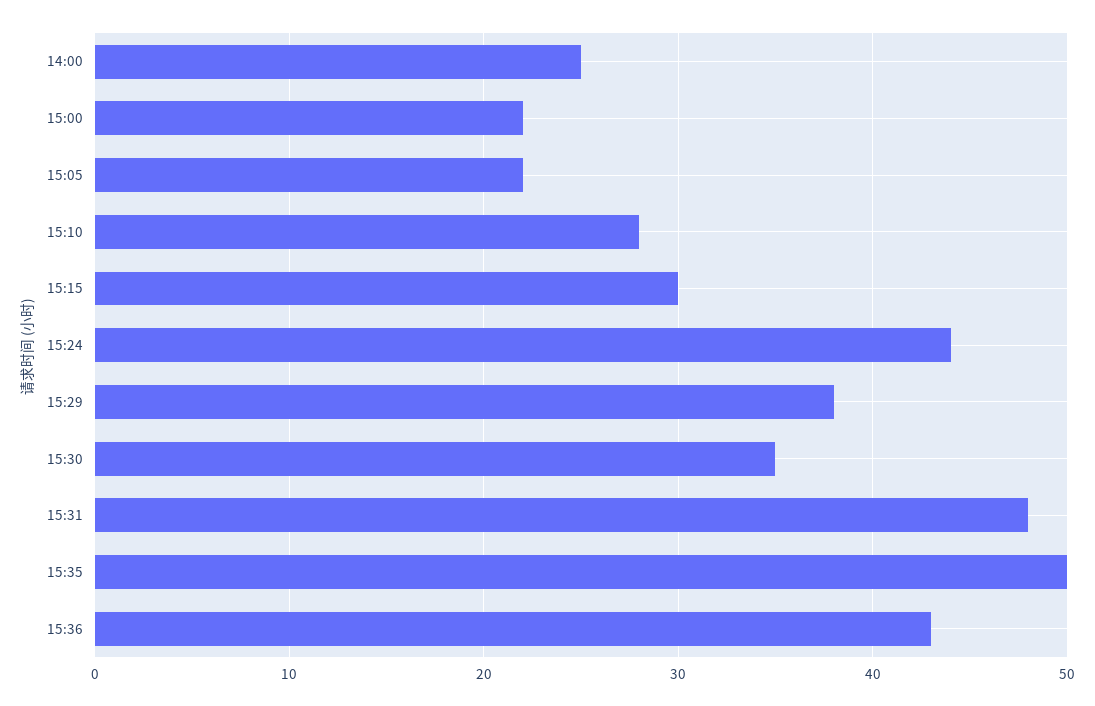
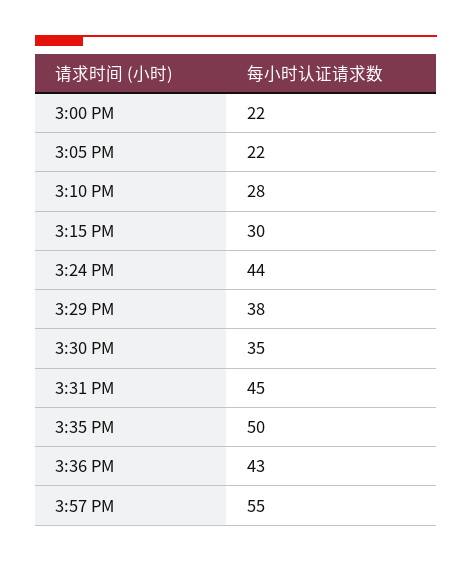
14:00: 25 -> none
15:31: 48 -> 45
3:57 PM: none -> 55

